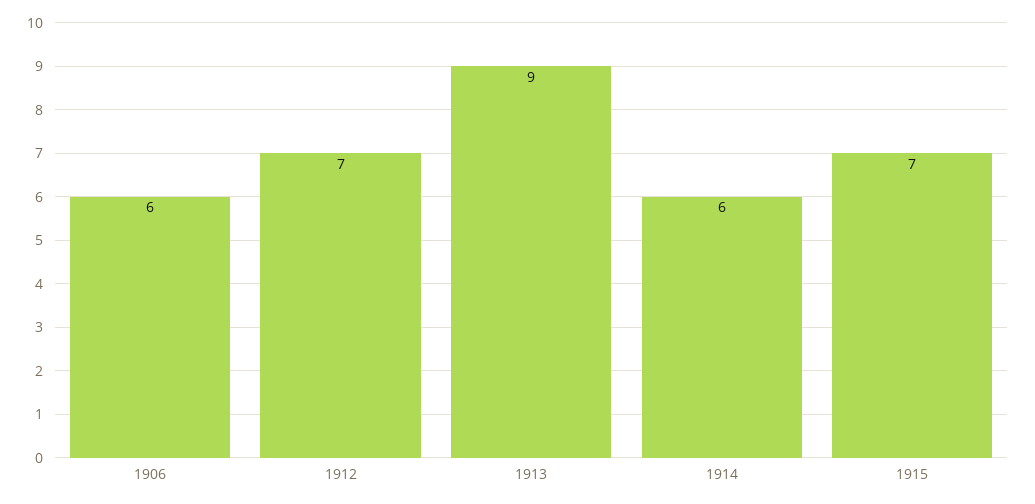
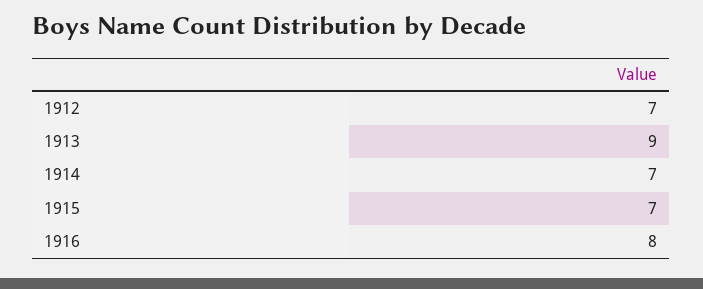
1906: 6 -> none
1914: 6 -> 7
1916: none -> 8

